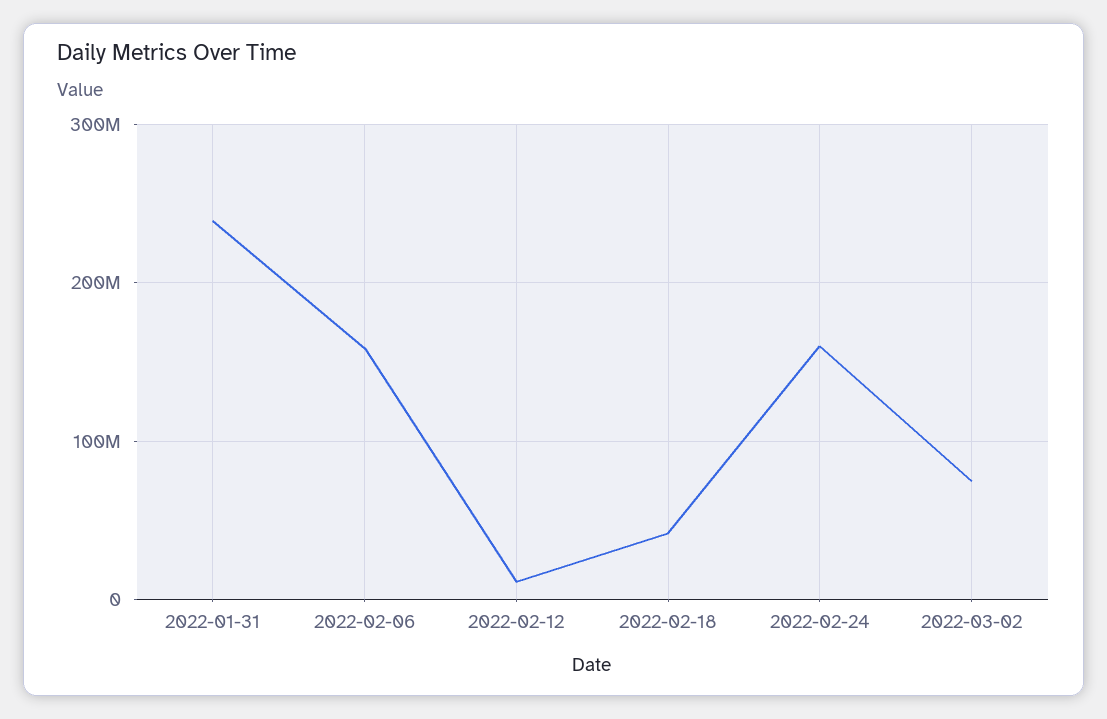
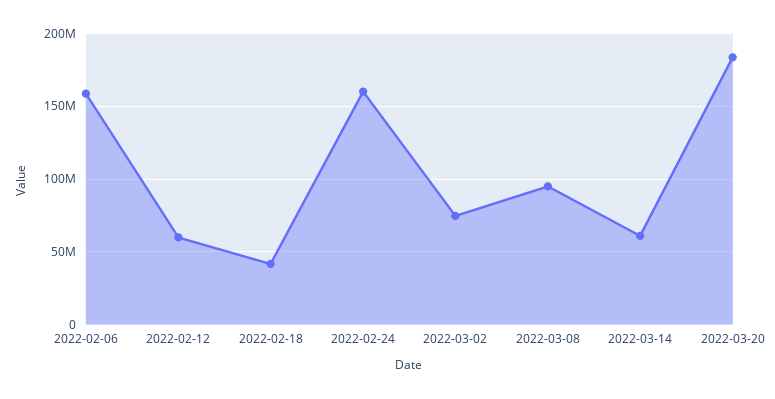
2022-01-31: 240000000 -> none
2022-02-12: 10000000 -> 60000000
2022-03-08: none -> 95000000
2022-03-14: none -> 60000000
2022-03-20: none -> 185000000

